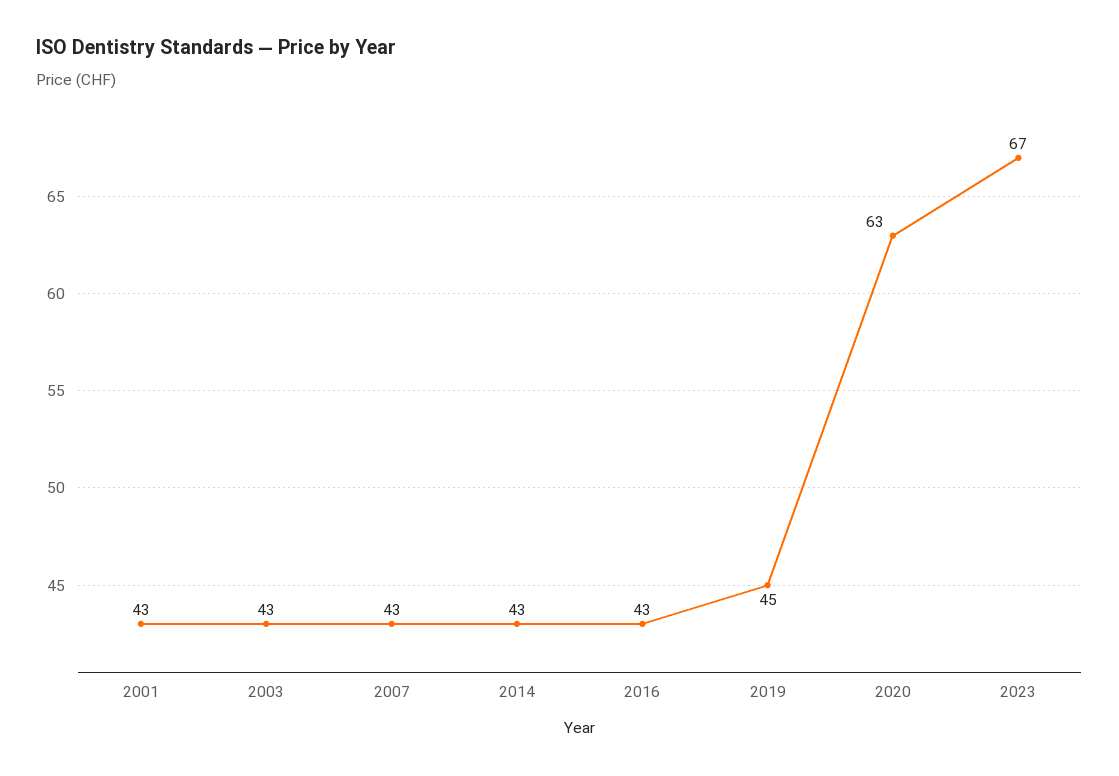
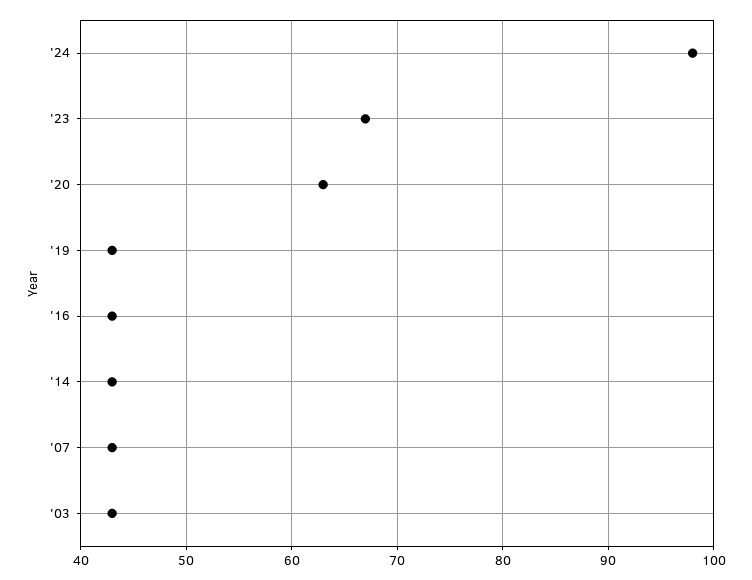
2001: 43 -> none
2019: 45 -> 43
'24: none -> 98

